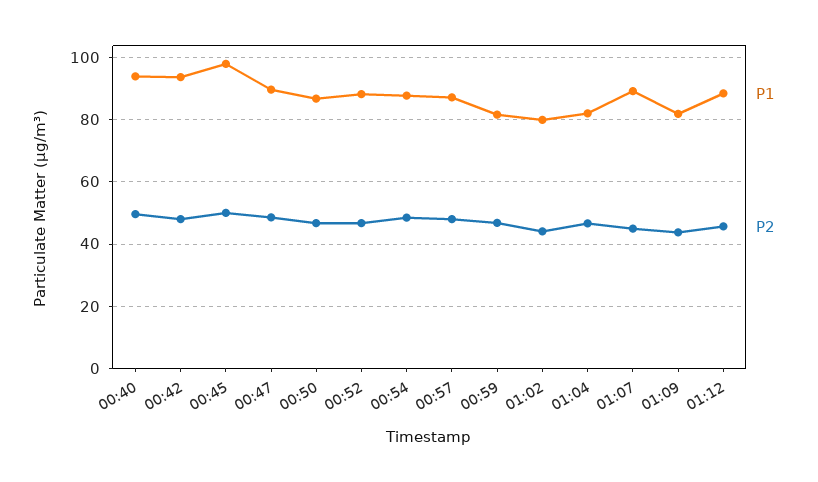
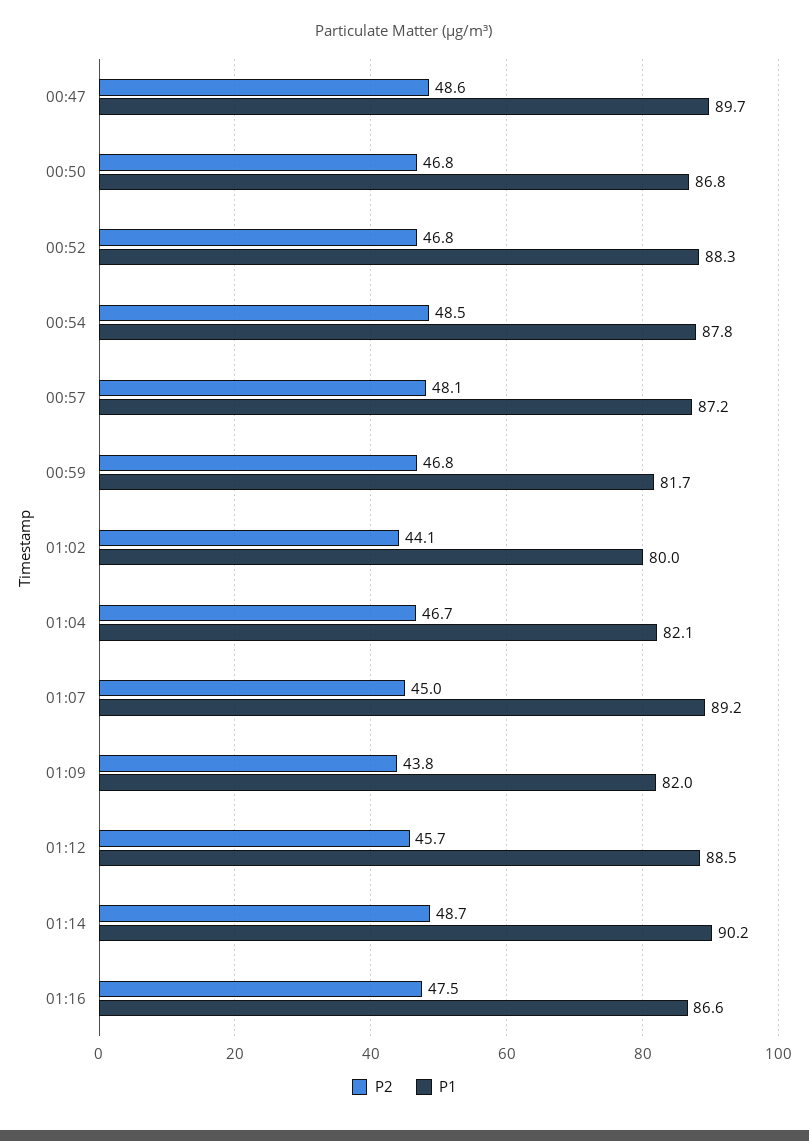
P1, 00:40: 94 -> none
P2, 00:40: 50 -> none
P1, 00:42: 94 -> none
P2, 00:42: 48 -> none
P1, 00:45: 98 -> none
P2, 00:45: 50 -> none
P2, 01:14: none -> 48.7
P1, 01:14: none -> 90.2
P2, 01:16: none -> 47.5
P1, 01:16: none -> 86.6

